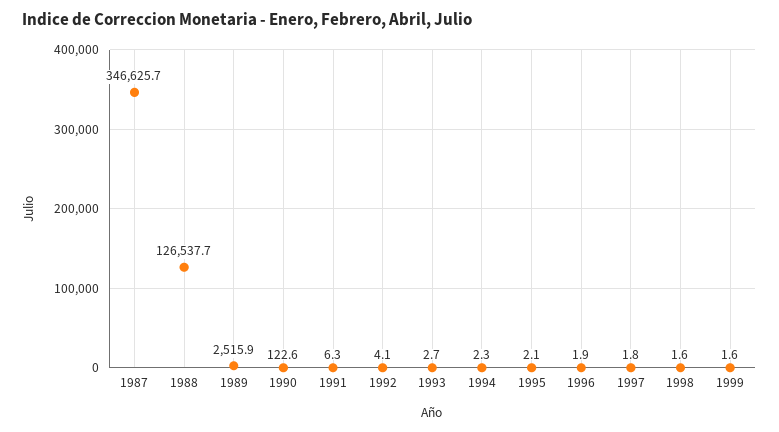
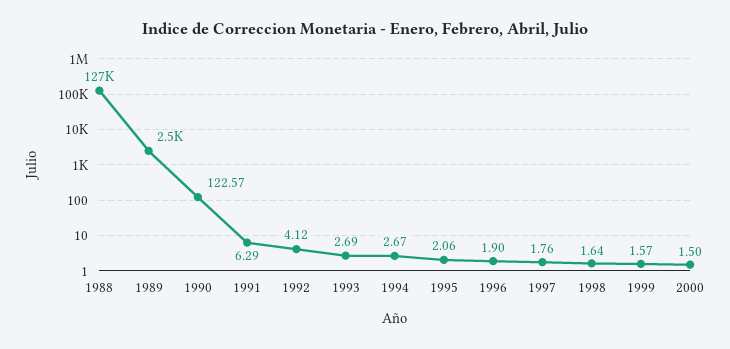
1987: 346625.7 -> none
1994: 2.3 -> 2.67
2000: none -> 1.5

